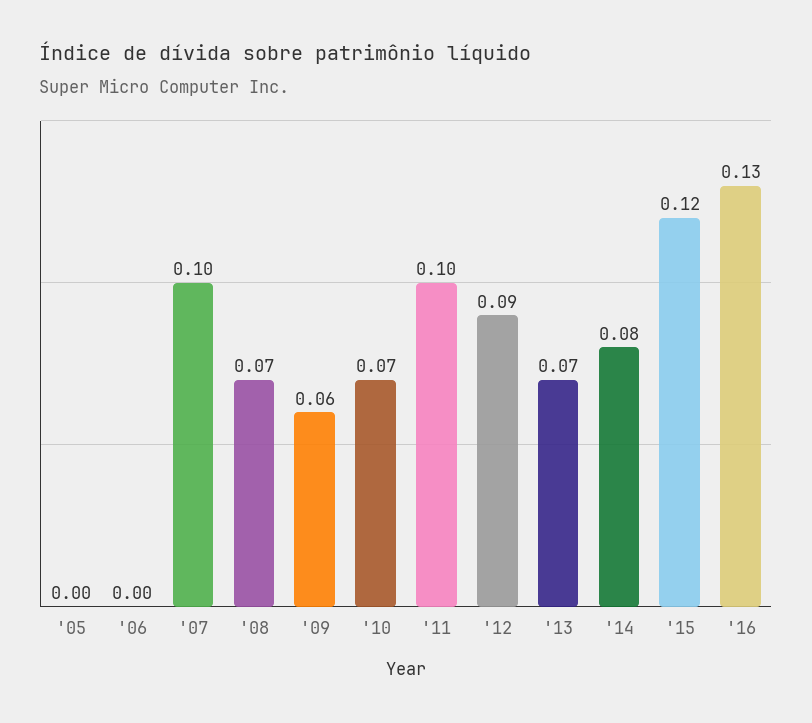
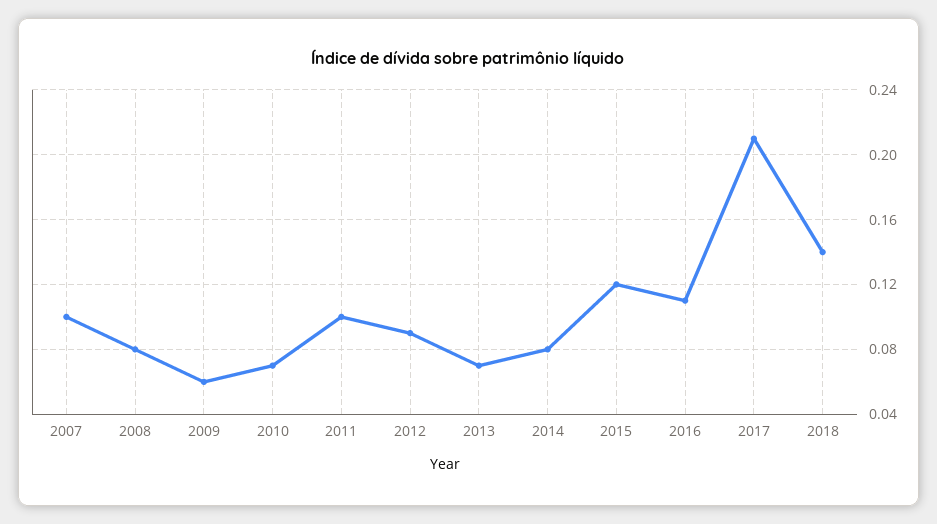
'05: 0 -> none
'06: 0 -> none
'08: 0.07 -> 0.08
'16: 0.13 -> 0.11
2017: none -> 0.21
2018: none -> 0.14

